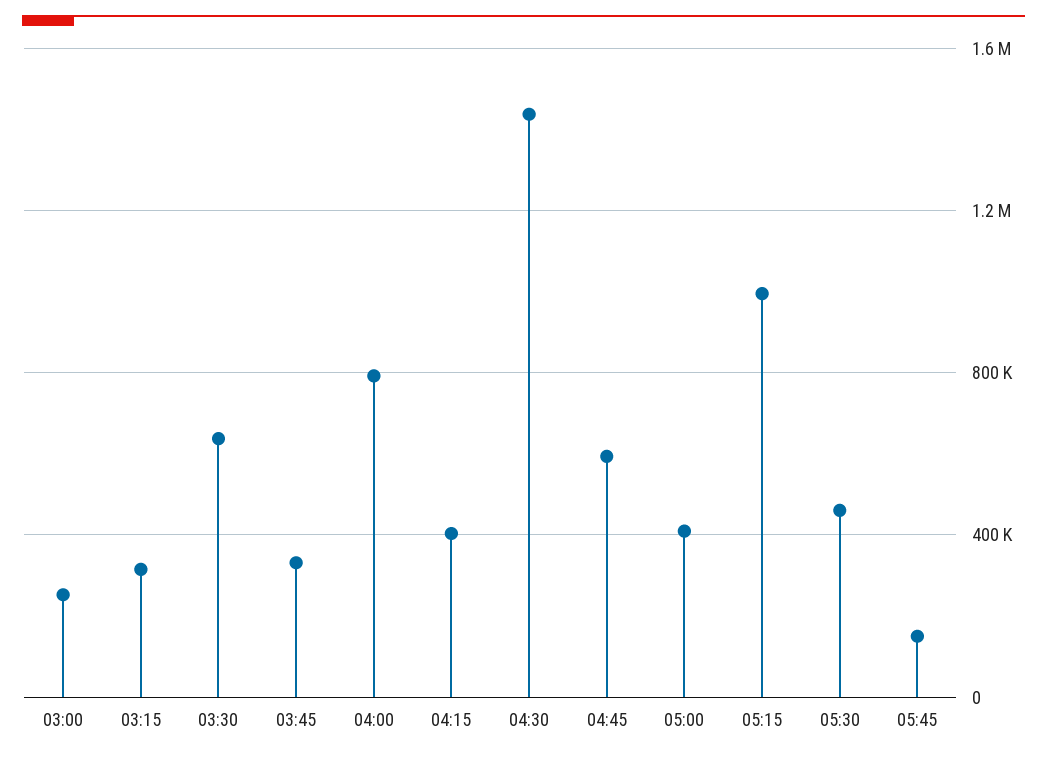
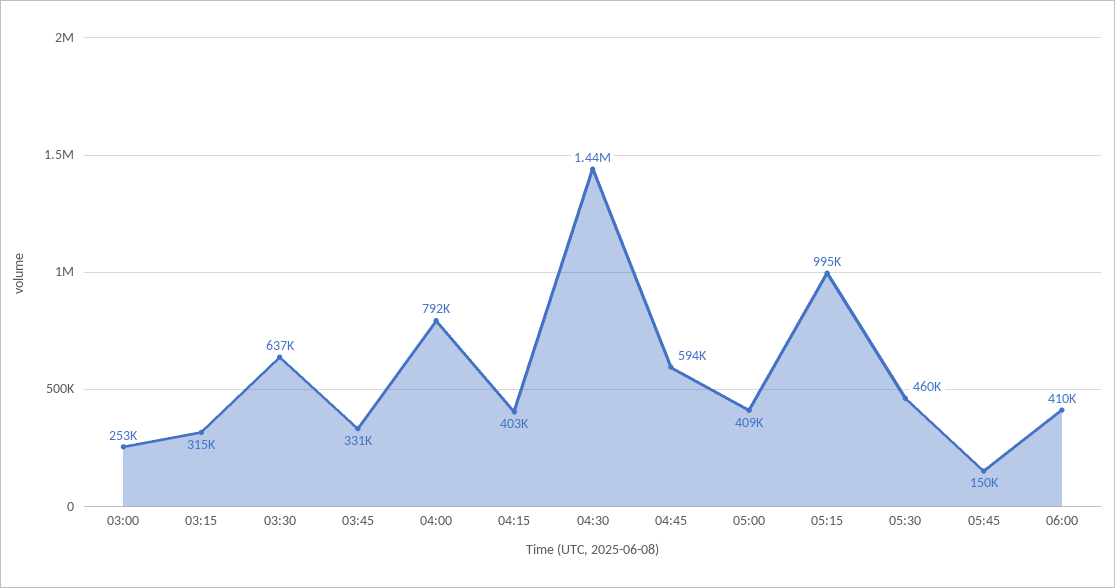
06:00: none -> 410000

